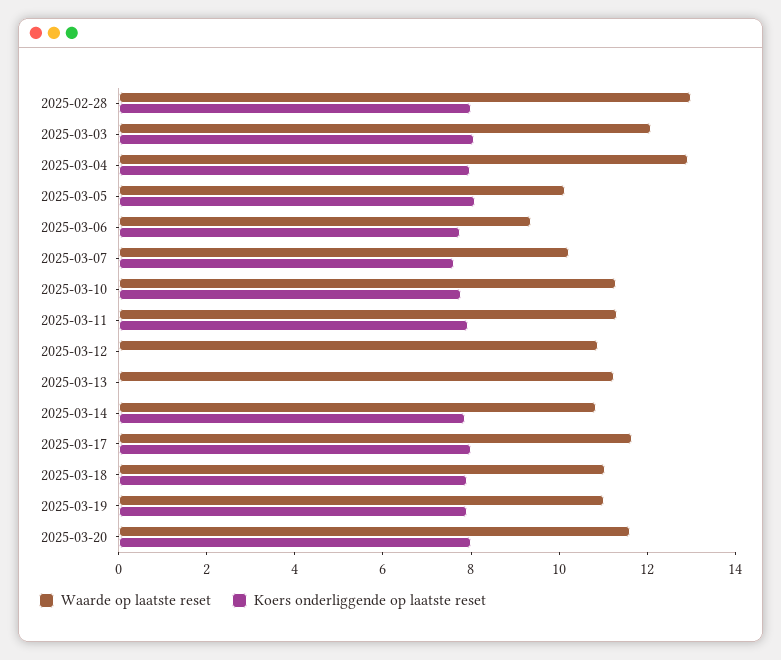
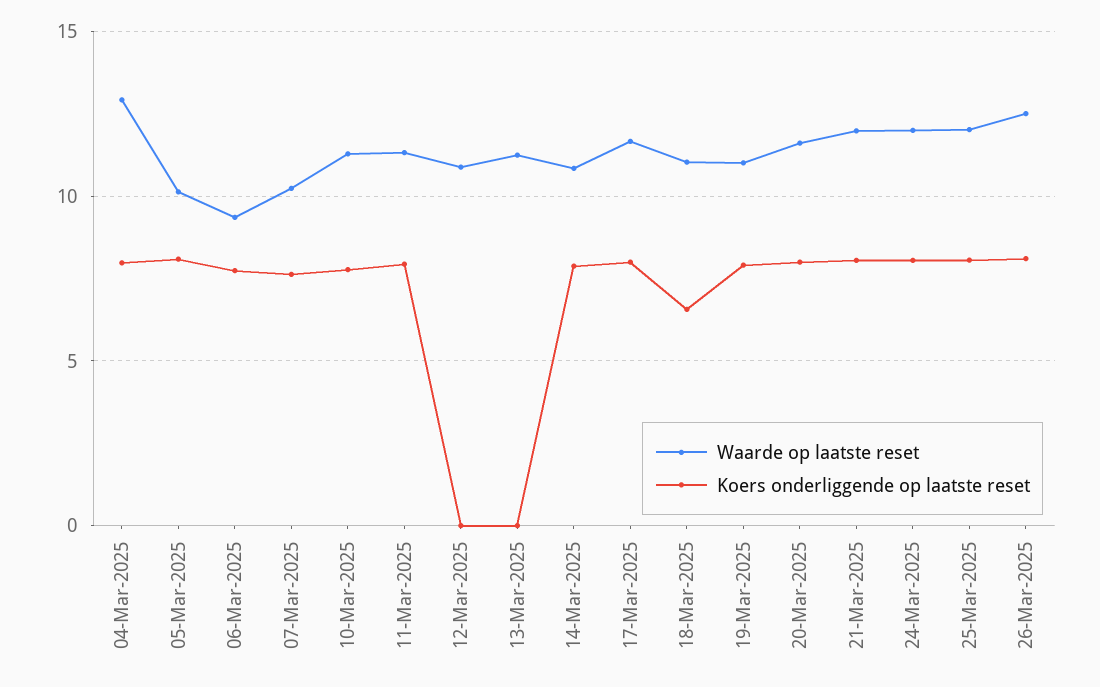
Waarde op laatste reset, 2025-02-28: 13 -> none
Koers onderliggende op laatste reset, 2025-02-28: 8 -> none
Waarde op laatste reset, 2025-03-03: 12 -> none
Koers onderliggende op laatste reset, 2025-03-03: 8 -> none
Koers onderliggende op laatste reset, 2025-03-18: 8 -> 6.5
Waarde op laatste reset, 21-Mar-2025: none -> 12
Koers onderliggende op laatste reset, 21-Mar-2025: none -> 8
Waarde op laatste reset, 24-Mar-2025: none -> 12
Koers onderliggende op laatste reset, 24-Mar-2025: none -> 8
Waarde op laatste reset, 25-Mar-2025: none -> 12
Koers onderliggende op laatste reset, 25-Mar-2025: none -> 8
Waarde op laatste reset, 26-Mar-2025: none -> 12.5
Koers onderliggende op laatste reset, 26-Mar-2025: none -> 8

